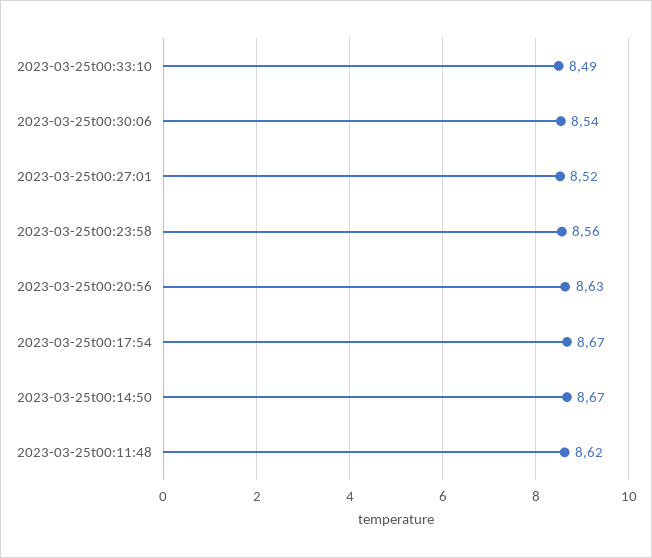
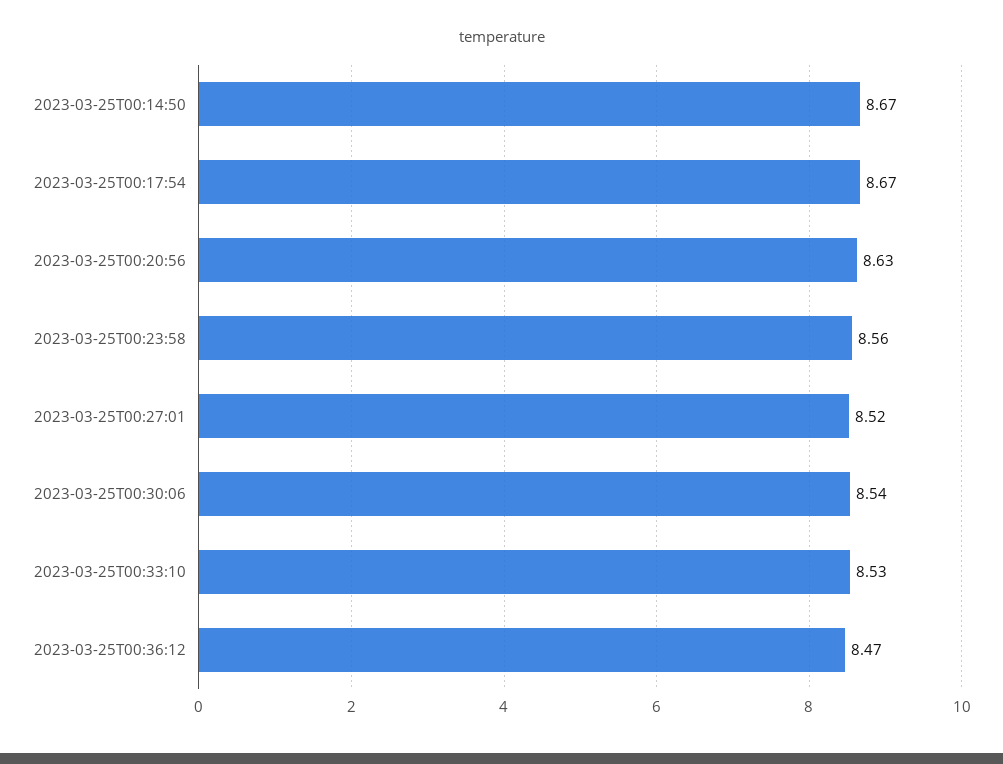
2023-03-25t00:33:10: 8.49 -> 8.53
2023-03-25t00:11:48: 8.62 -> none
2023-03-25T00:36:12: none -> 8.47

